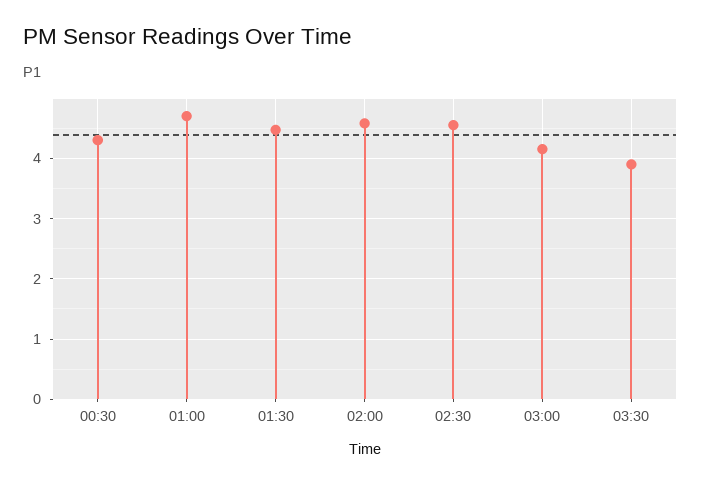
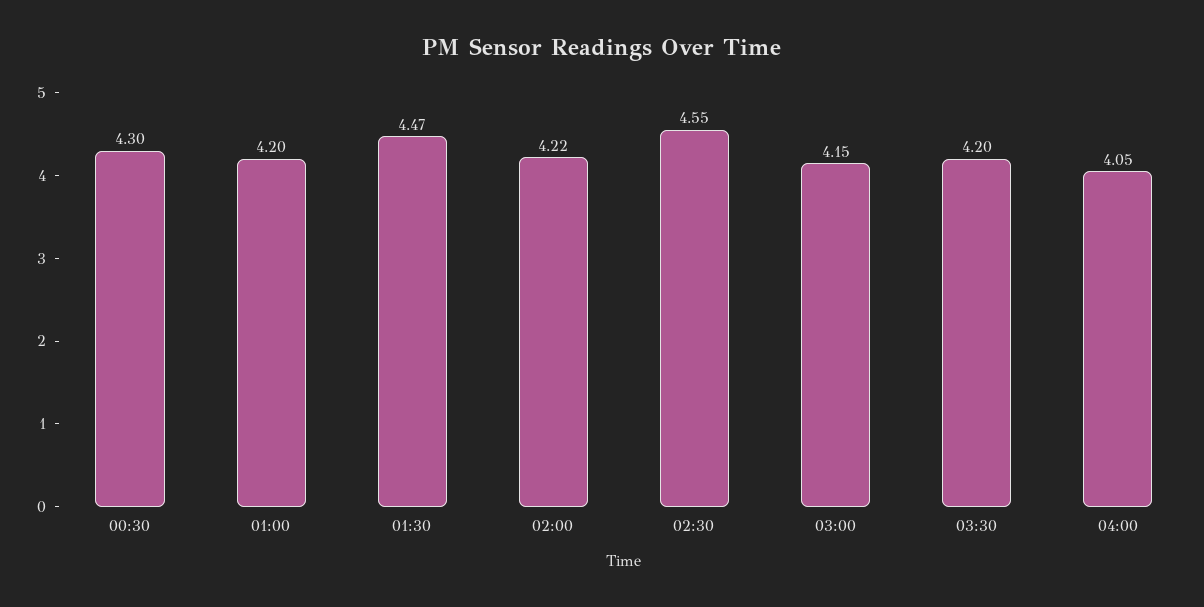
01:00: 4.7 -> 4.2
02:00: 4.6 -> 4.22
03:30: 3.9 -> 4.2
04:00: none -> 4.05

